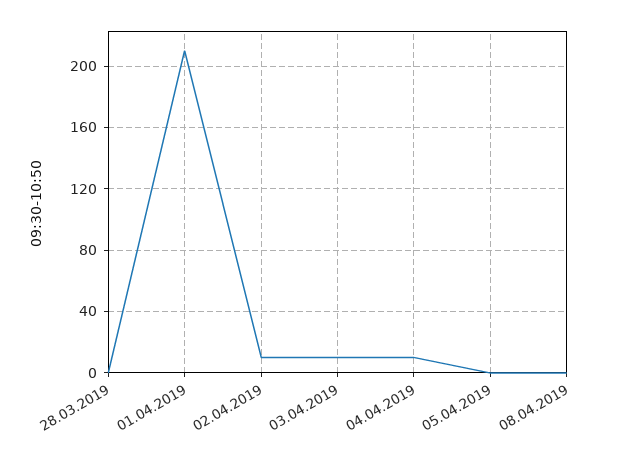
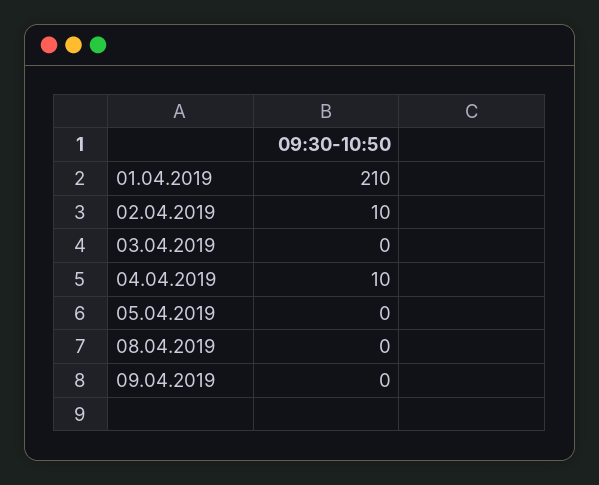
28.03.2019: 0 -> none
03.04.2019: 10 -> 0
09.04.2019: none -> 0

